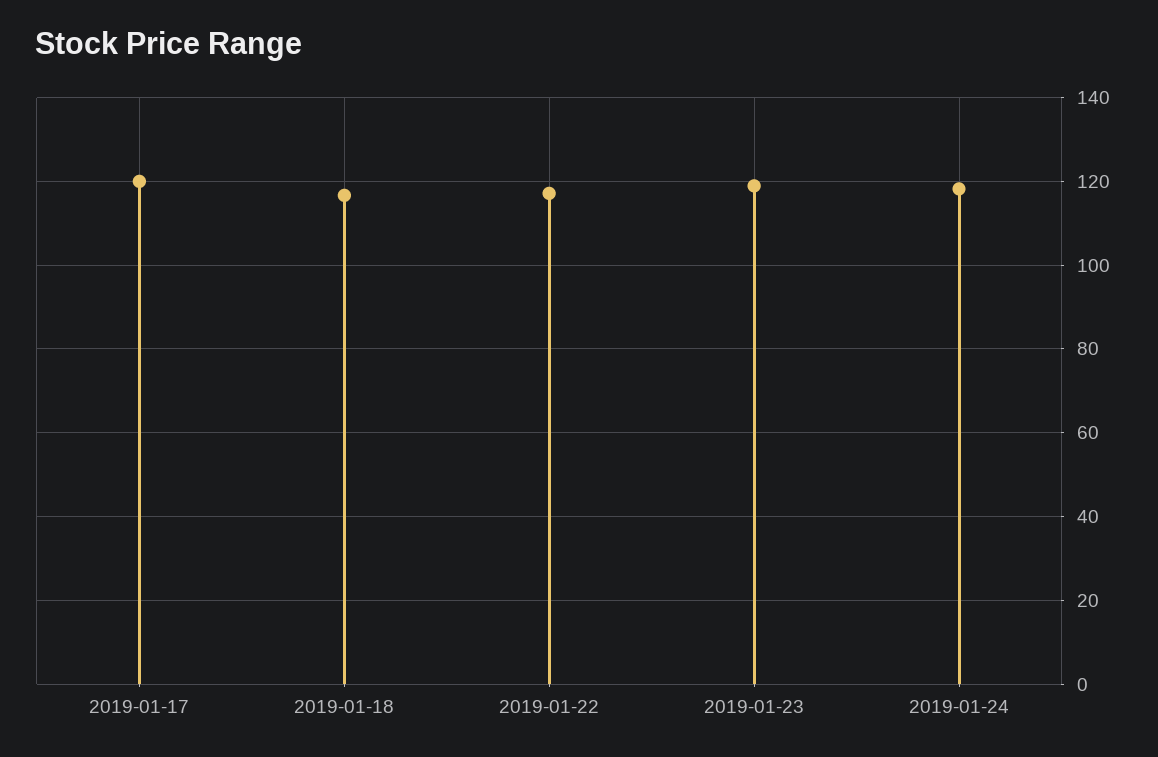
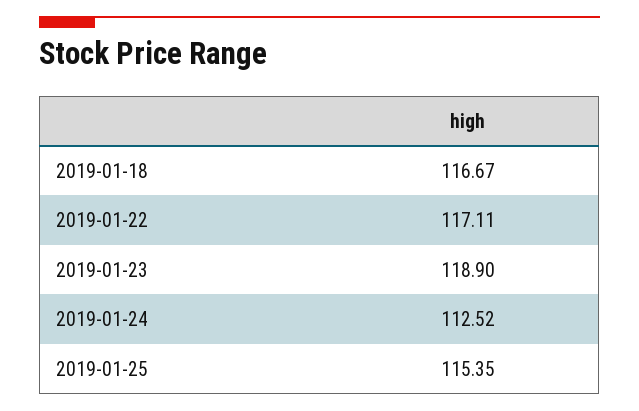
2019-01-17: 120 -> none
2019-01-24: 118 -> 112.52
2019-01-25: none -> 115.35

